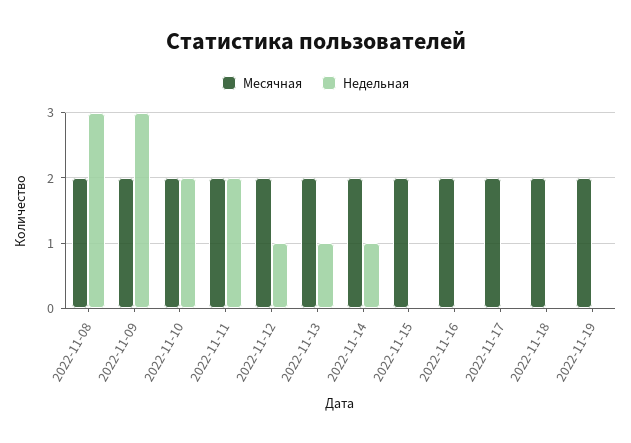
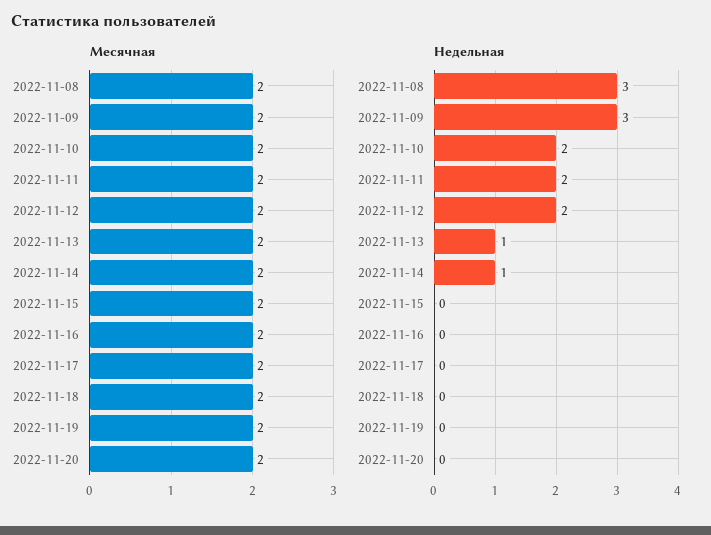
Недельная, 2022-11-12: 1 -> 2
Месячная, 2022-11-20: none -> 2
Недельная, 2022-11-20: none -> 0

